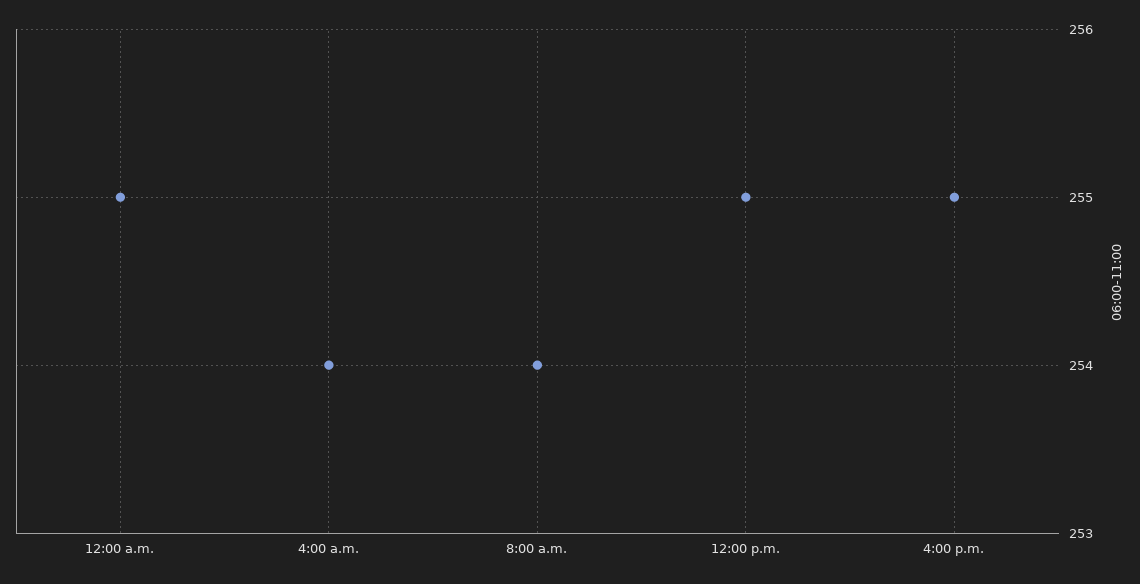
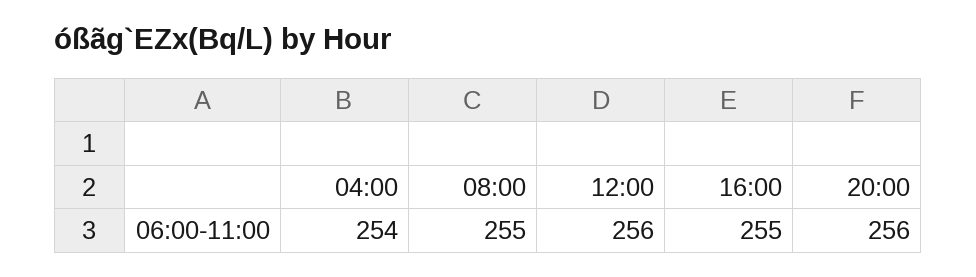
12:00 a.m.: 255 -> none
8:00 a.m.: 254 -> 255
12:00 p.m.: 255 -> 256
20:00: none -> 256

